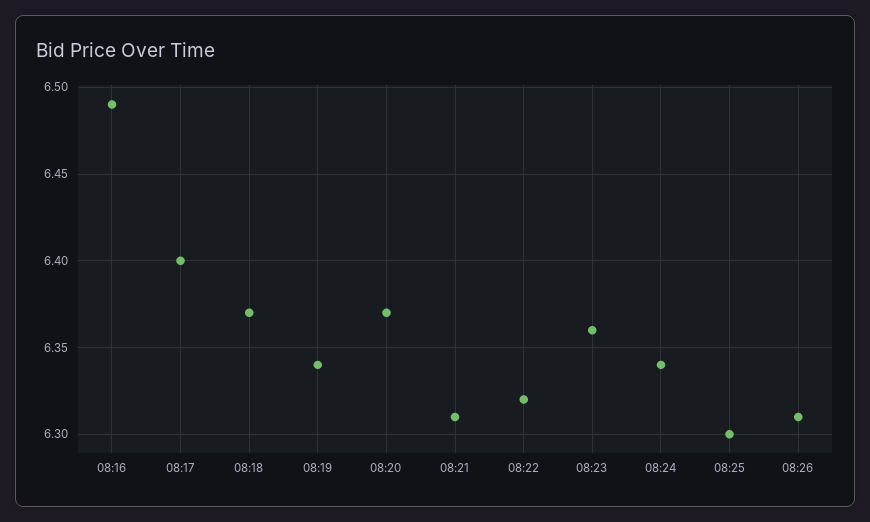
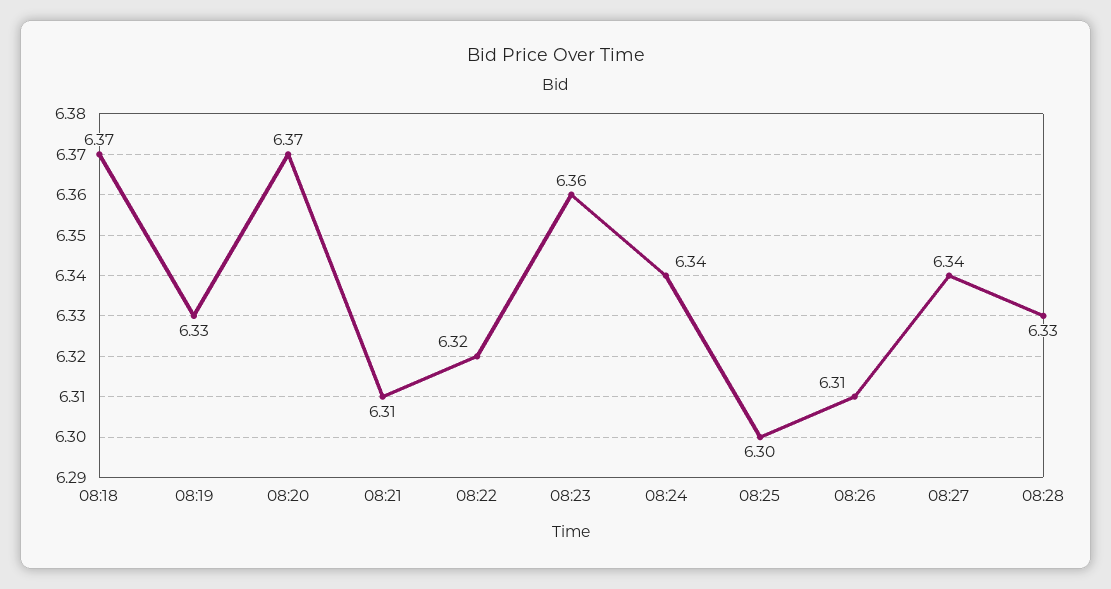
08:16: 6.49 -> none
08:17: 6.4 -> none
08:19: 6.34 -> 6.33
08:27: none -> 6.34
08:28: none -> 6.33

